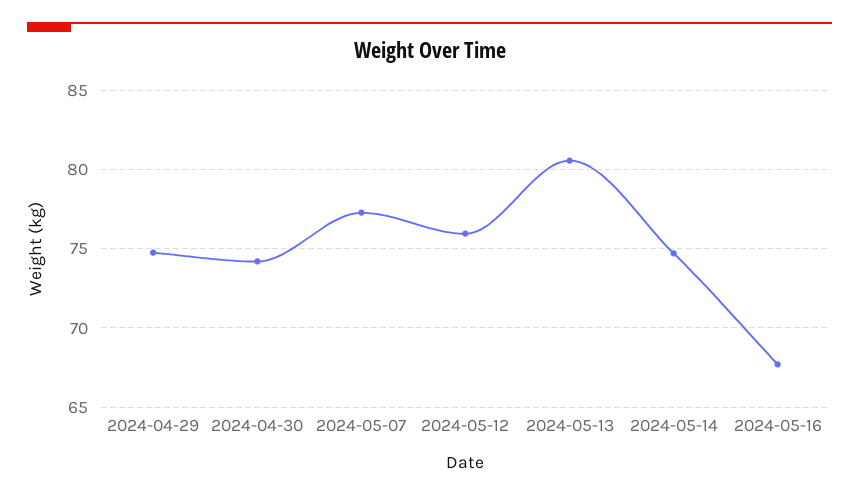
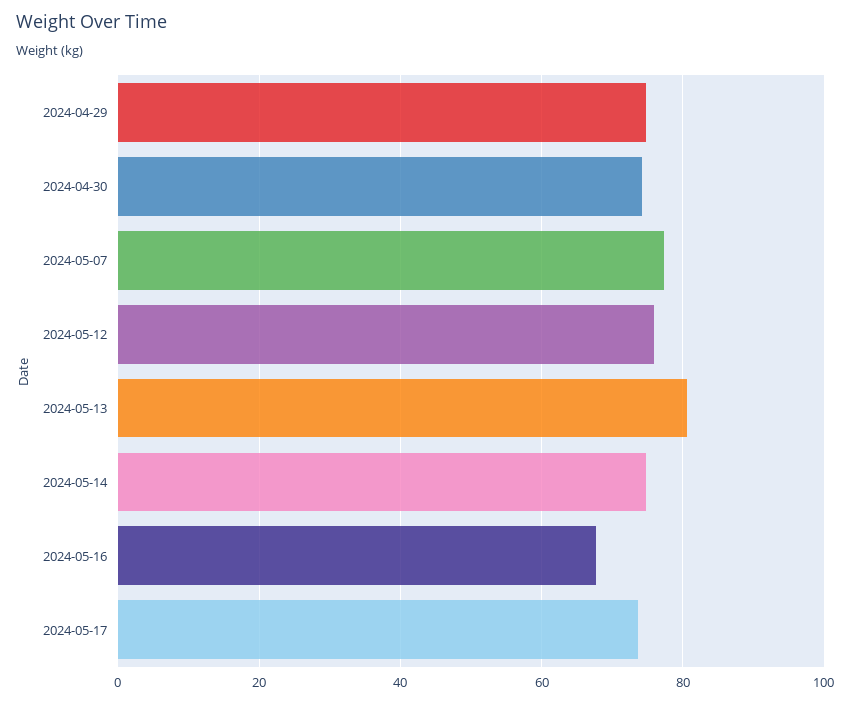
2024-05-17: none -> 74

